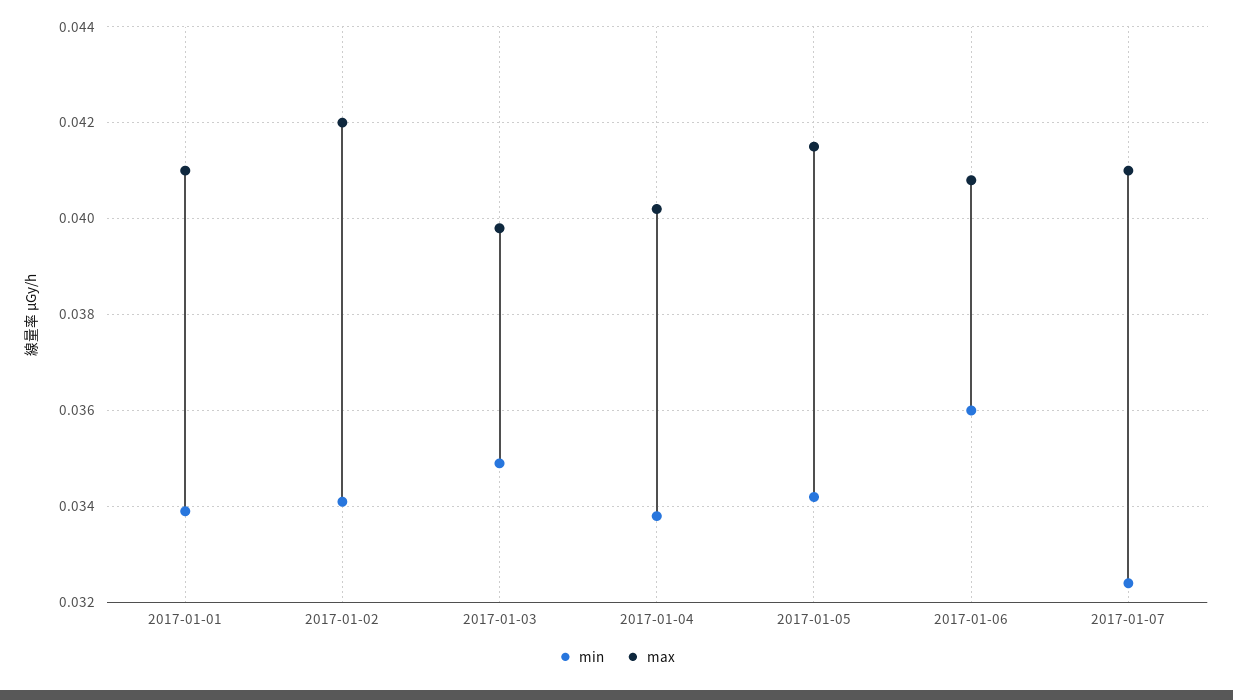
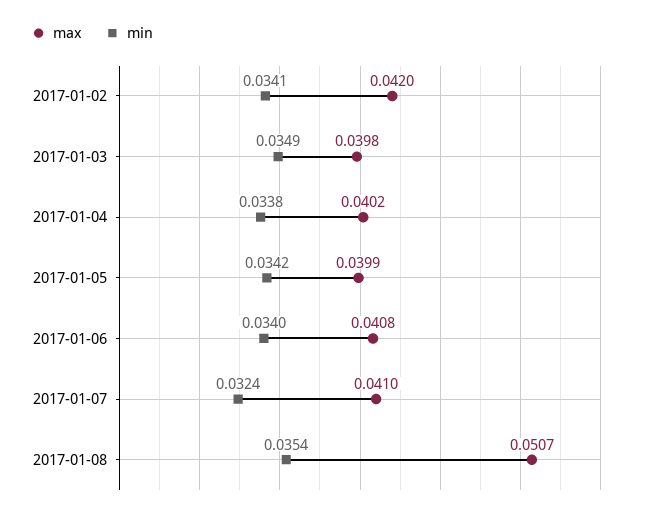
min, 2017-01-01: 0.034 -> none
max, 2017-01-01: 0.041 -> none
max, 2017-01-05: 0.0415 -> 0.0399
min, 2017-01-06: 0.036 -> 0.034
max, 2017-01-08: none -> 0.0507
min, 2017-01-08: none -> 0.0354

